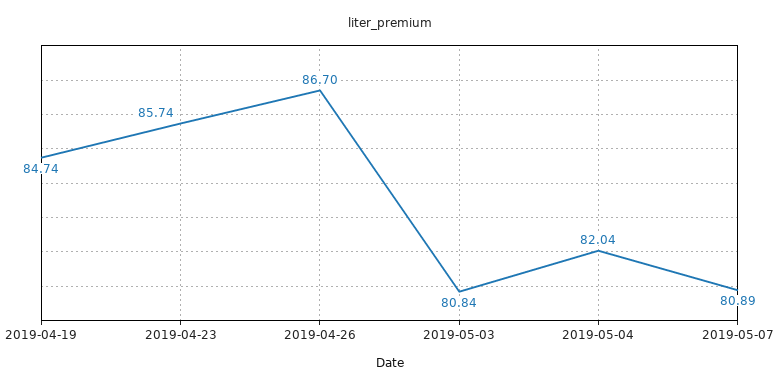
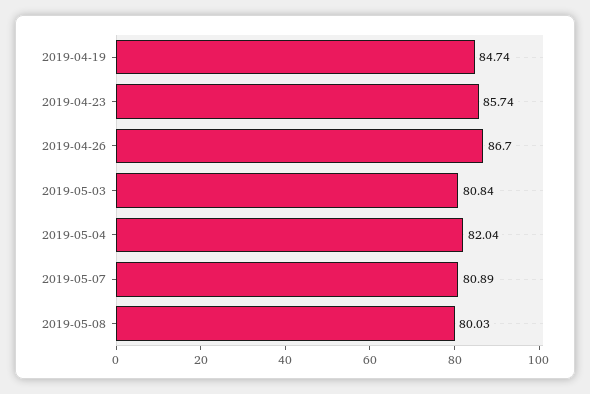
2019-05-08: none -> 80.03

